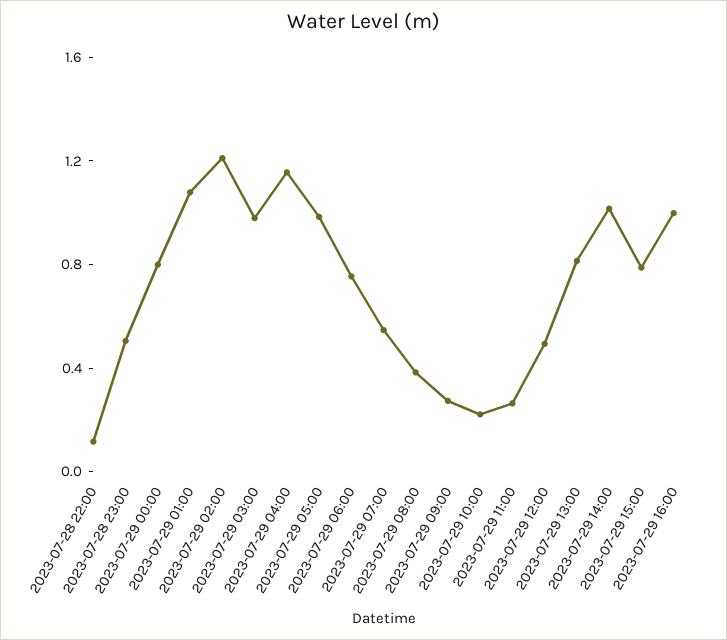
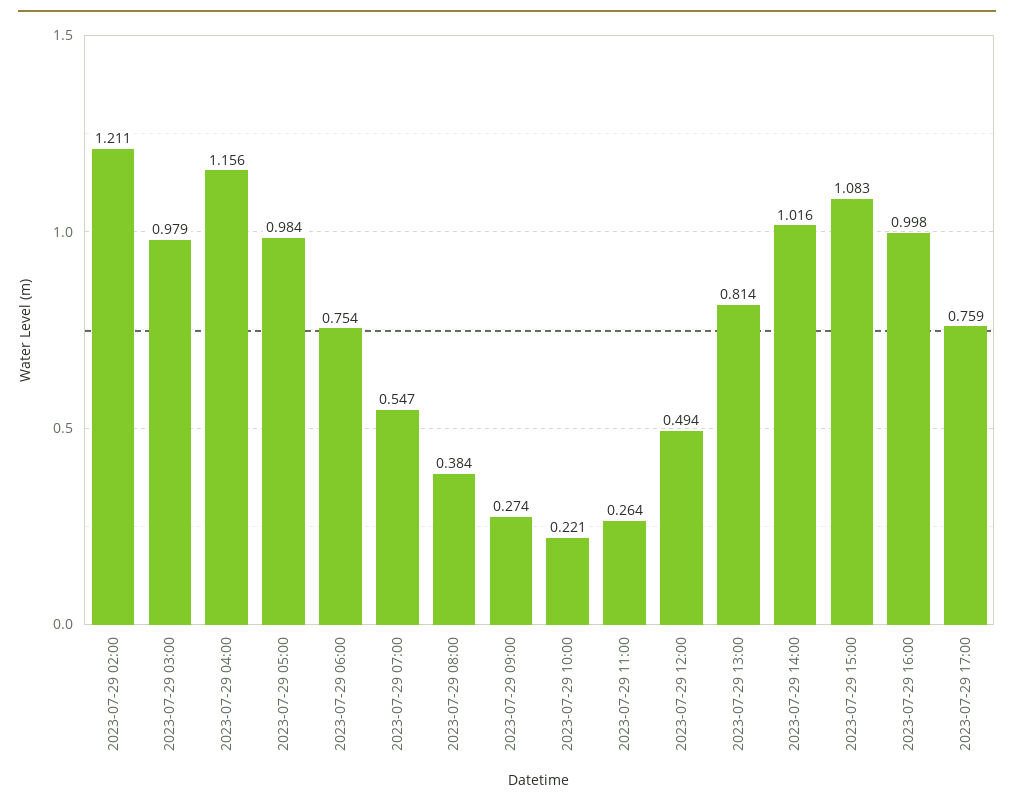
2023-07-28 22:00: 0.1 -> none
2023-07-28 23:00: 0.5 -> none
2023-07-29 00:00: 0.8 -> none
2023-07-29 01:00: 1.1 -> none
2023-07-29 15:00: 0.8 -> 1.083
2023-07-29 17:00: none -> 0.759

